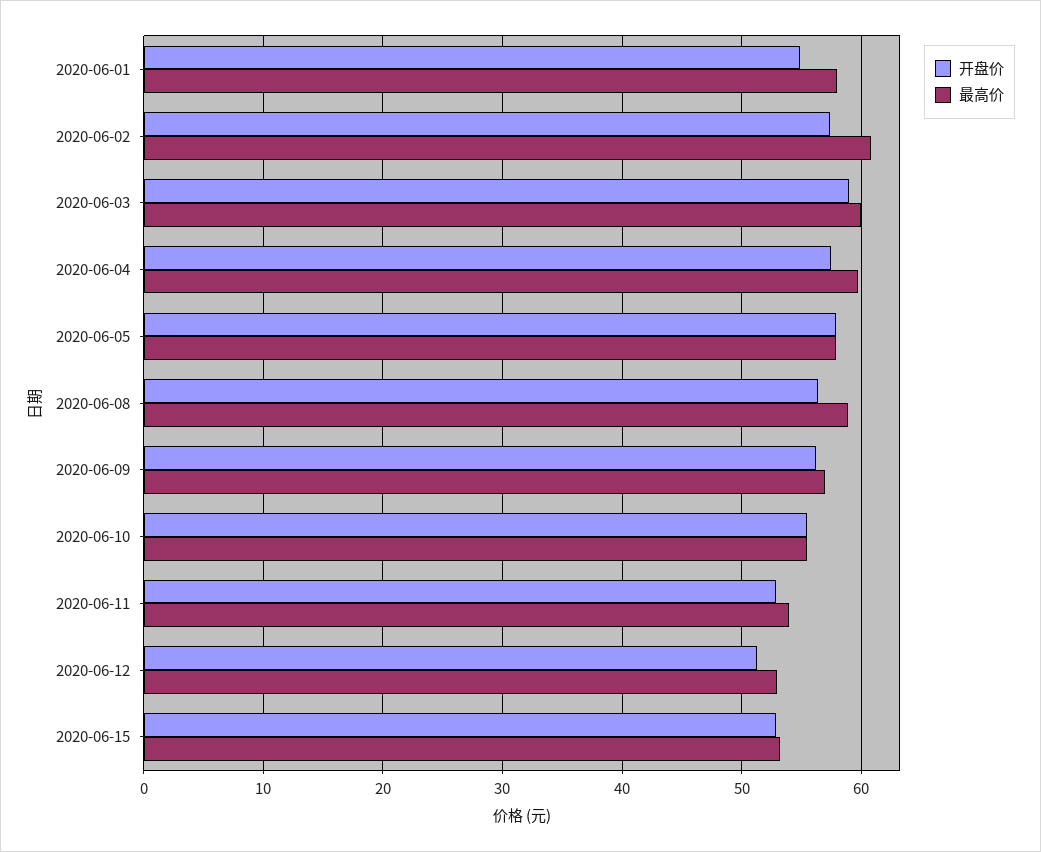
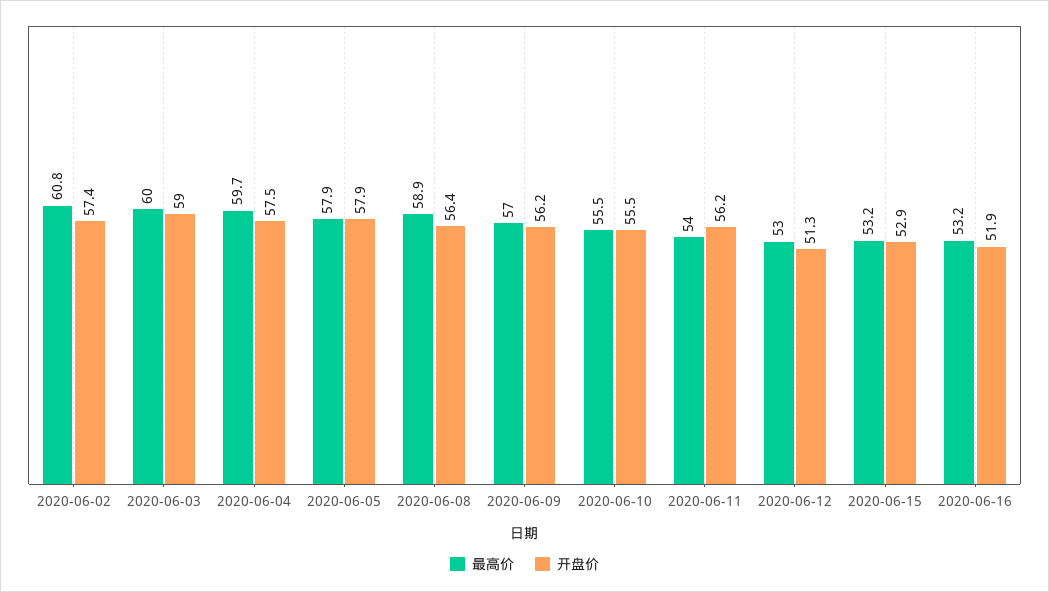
开盘价, 2020-06-01: 55 -> none
最高价, 2020-06-01: 58 -> none
开盘价, 2020-06-11: 53 -> 56.2
最高价, 2020-06-16: none -> 53.2
开盘价, 2020-06-16: none -> 51.9

